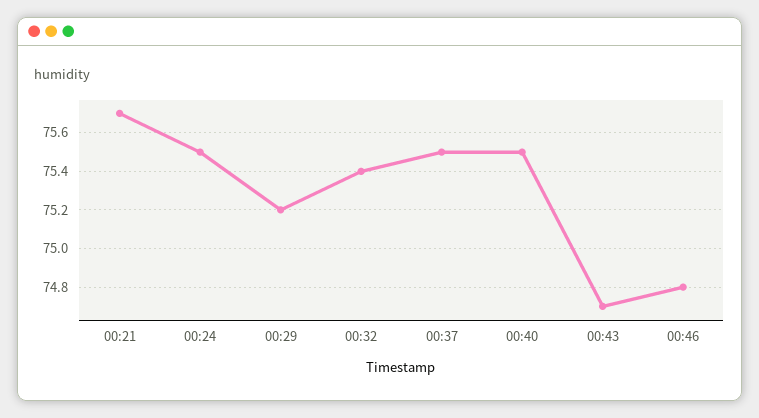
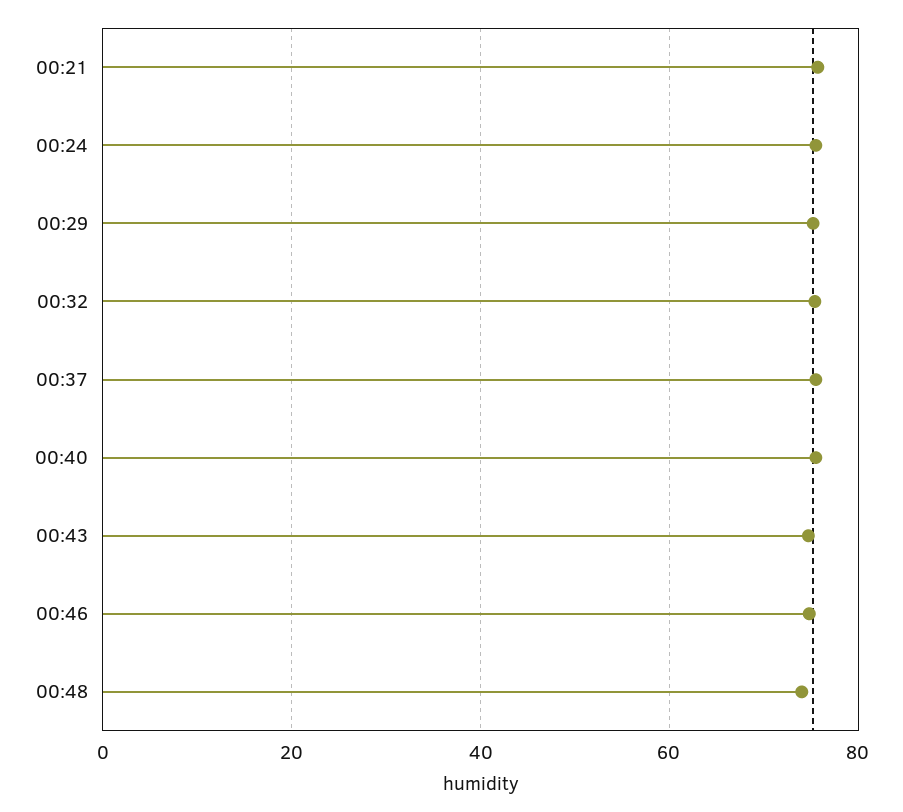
00:48: none -> 74

